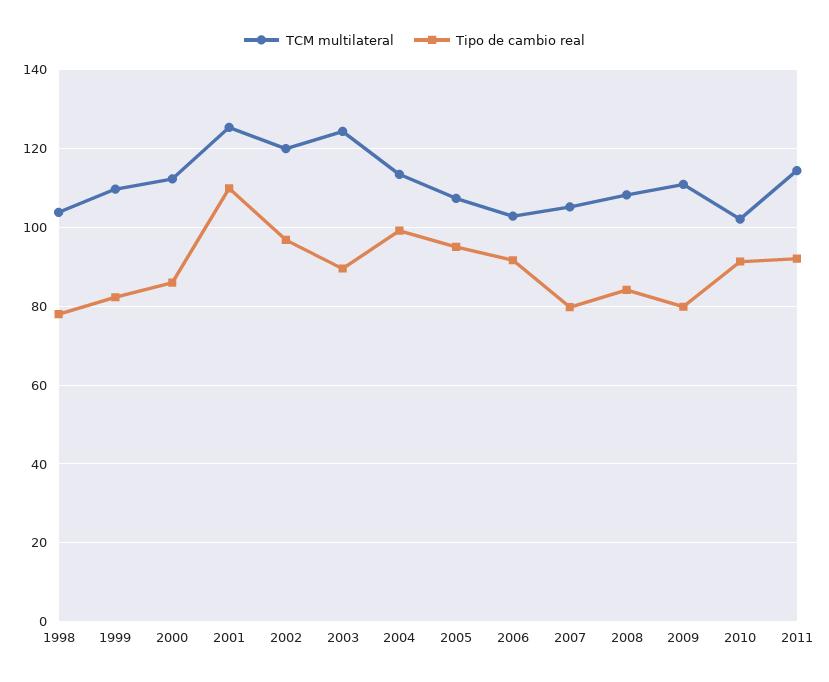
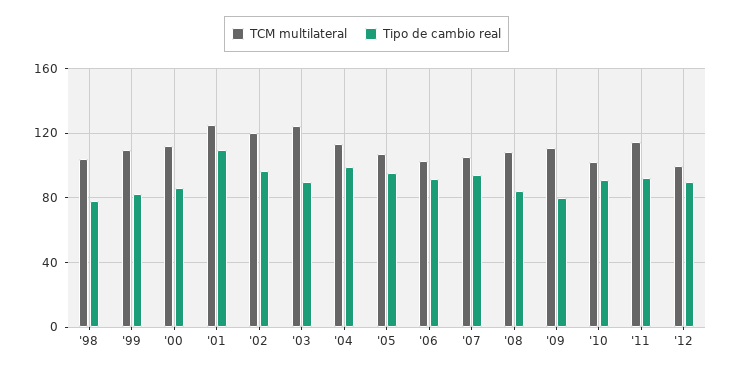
Tipo de cambio real, 2007: 80 -> 95
TCM multilateral, '12: none -> 100
Tipo de cambio real, '12: none -> 90

